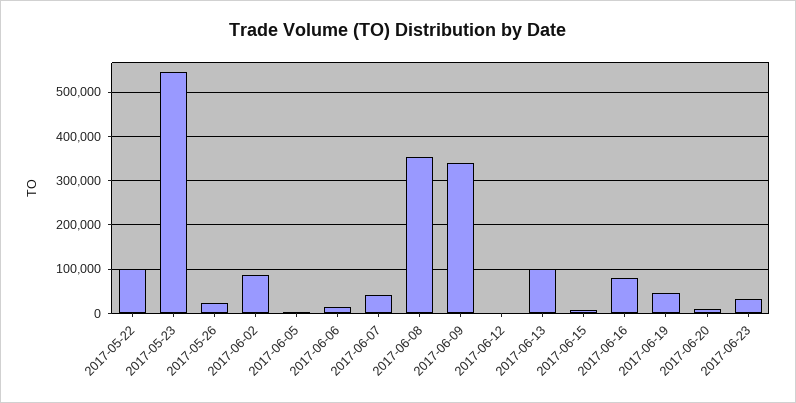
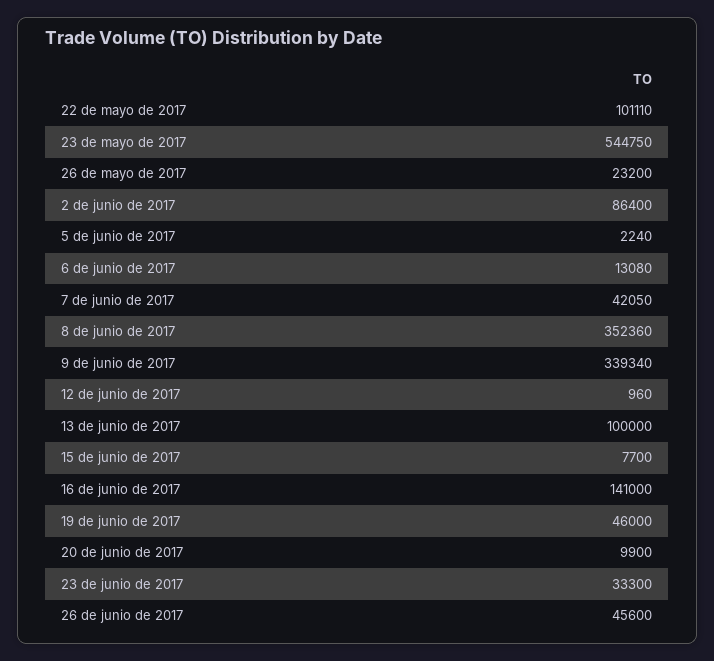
2017-06-16: 80000 -> 141000
26 de junio de 2017: none -> 45600

